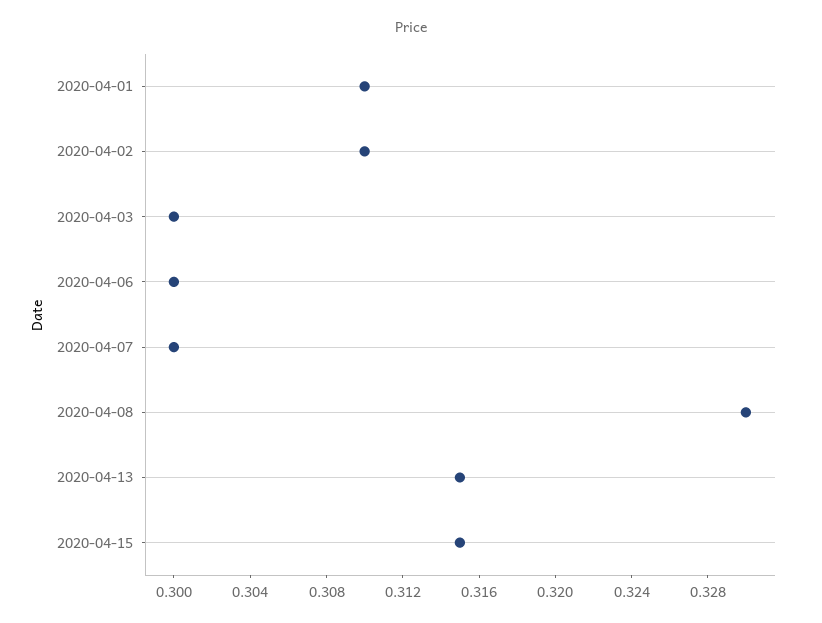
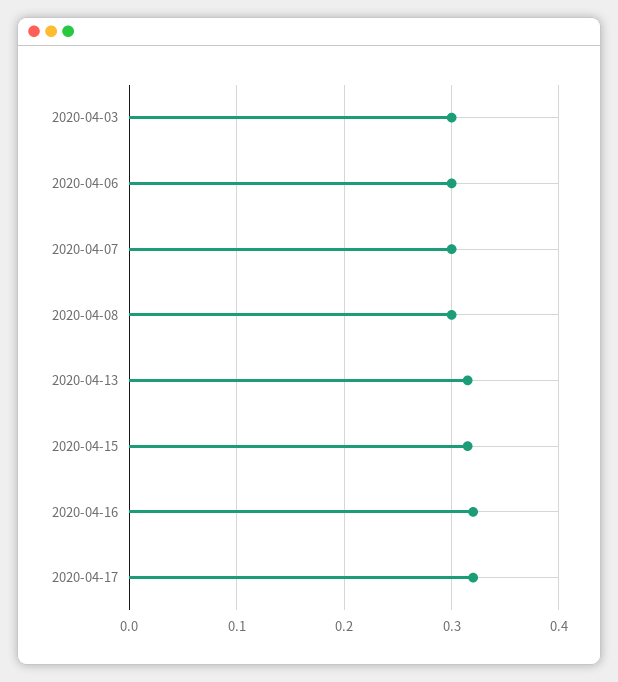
2020-04-01: 0.31 -> none
2020-04-02: 0.31 -> none
2020-04-08: 0.33 -> 0.3
2020-04-16: none -> 0.32
2020-04-17: none -> 0.32

